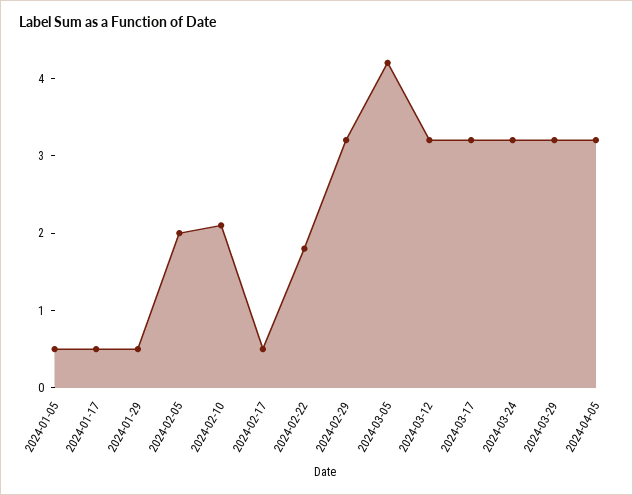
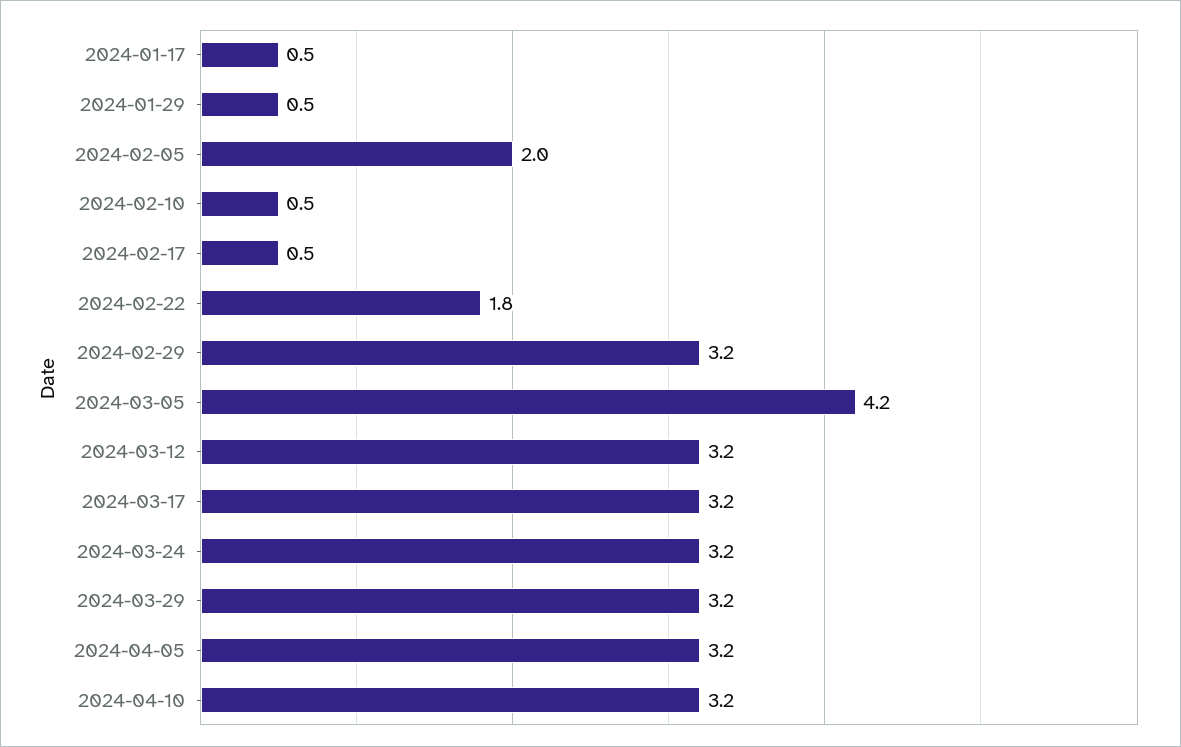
2024-01-05: 0.5 -> none
2024-02-10: 2 -> 0.5
2024-04-10: none -> 3.2

